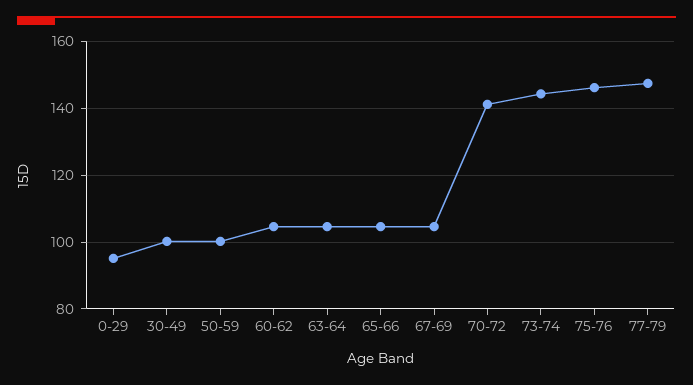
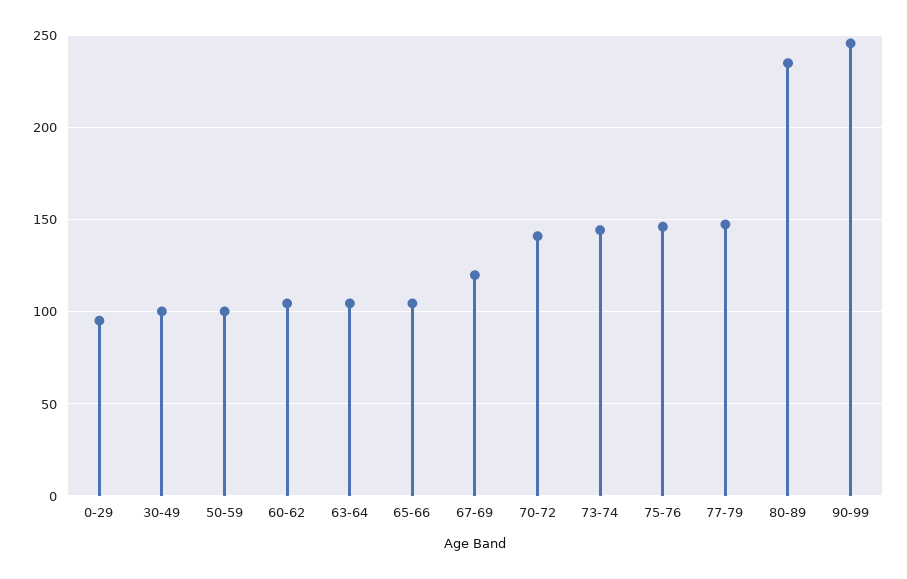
67-69: 104 -> 120
80-89: none -> 235
90-99: none -> 245

